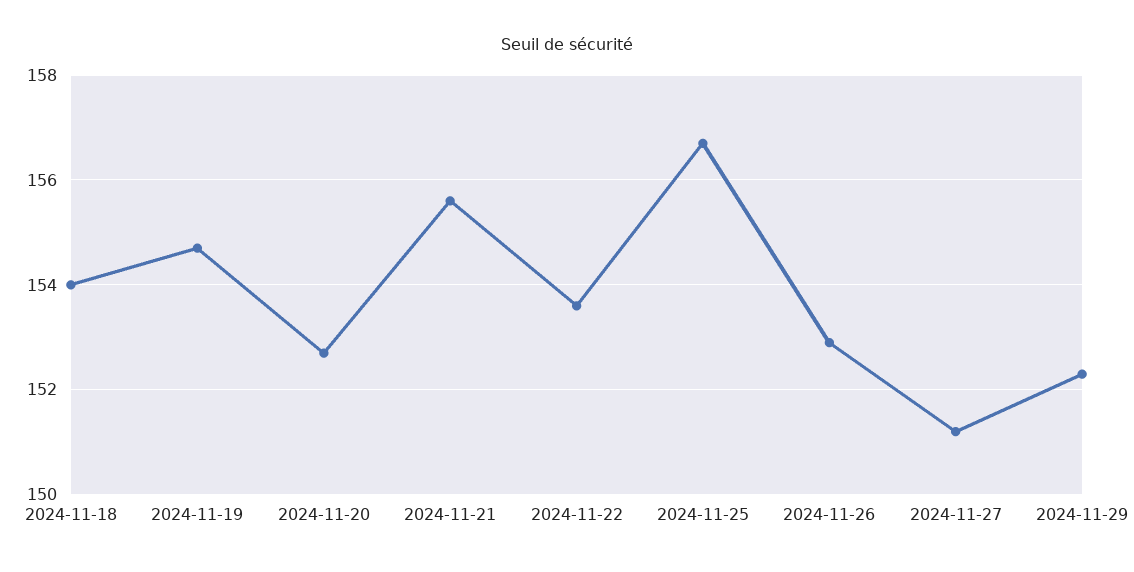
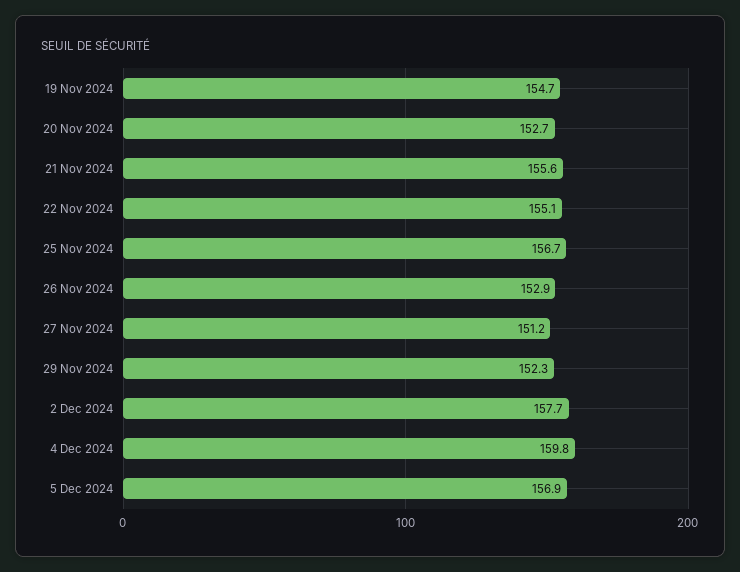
2024-11-18: 154 -> none
2024-11-22: 153.5 -> 155.1
2 Dec 2024: none -> 157.7
4 Dec 2024: none -> 159.8
5 Dec 2024: none -> 156.9

